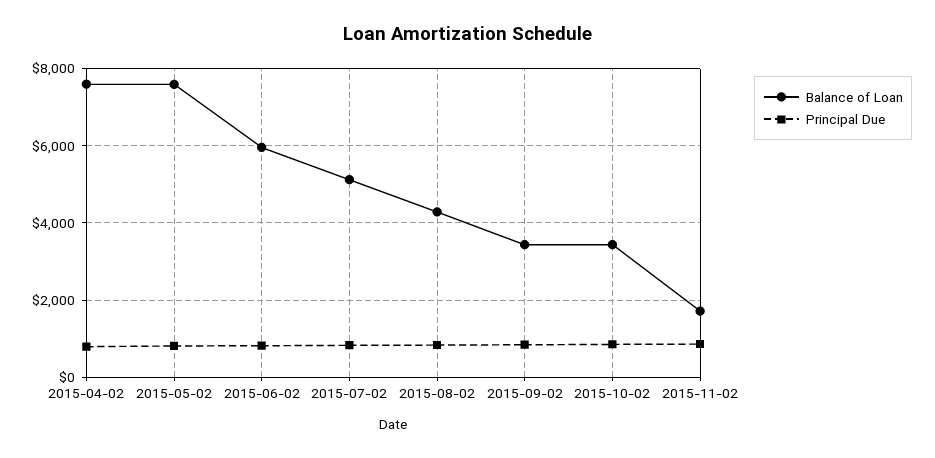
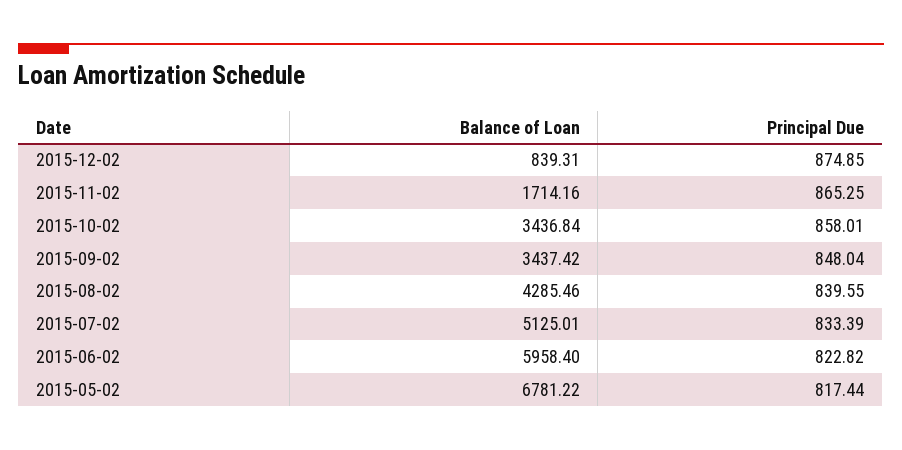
Balance of Loan, 2015-04-02: 7600 -> none
Principal Due, 2015-04-02: 800 -> none
Balance of Loan, 2015-05-02: 7600 -> 6781.22
Balance of Loan, 2015-12-02: none -> 839.31
Principal Due, 2015-12-02: none -> 874.85

